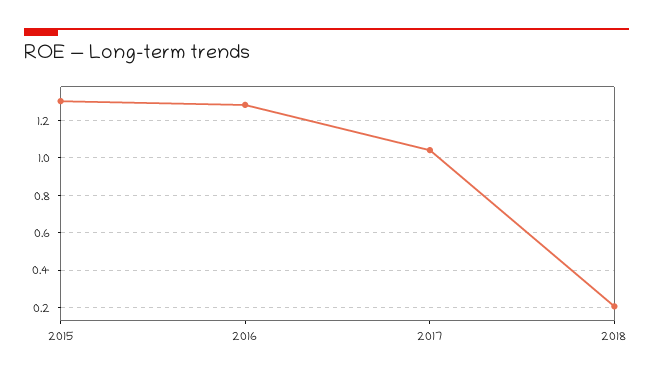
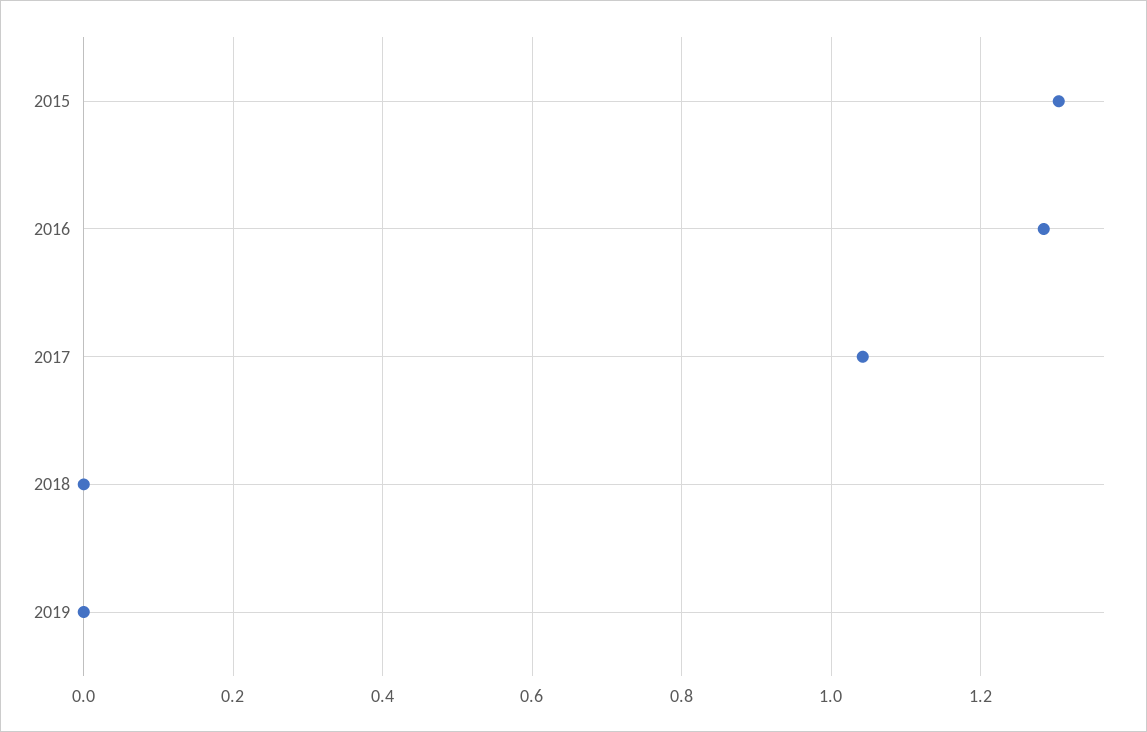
2018: 0.2 -> 0
2019: none -> 0

